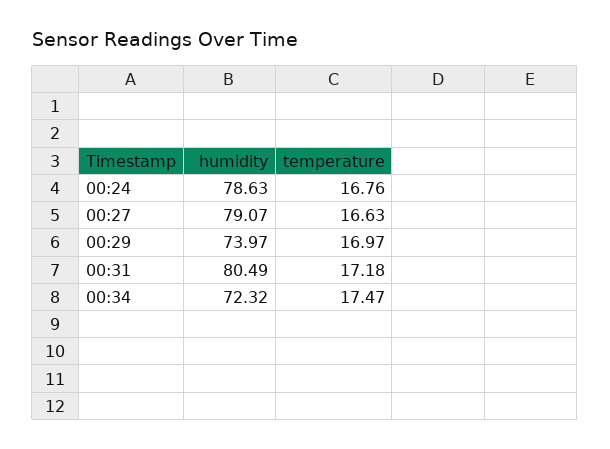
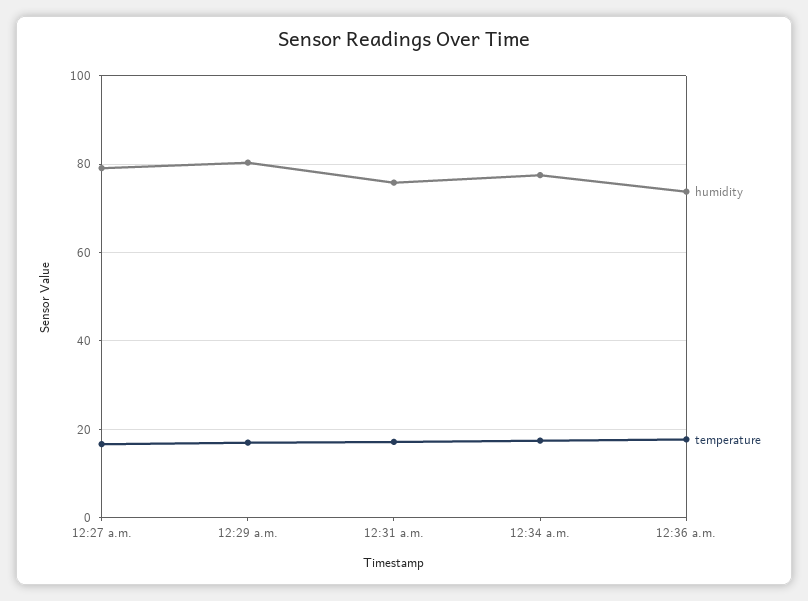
humidity, 00:24: 78.63 -> none
temperature, 00:24: 16.76 -> none
humidity, 00:29: 73.97 -> 80
humidity, 00:31: 80.49 -> 76
humidity, 00:34: 72.32 -> 78
humidity, 12:36 a.m.: none -> 74
temperature, 12:36 a.m.: none -> 18

